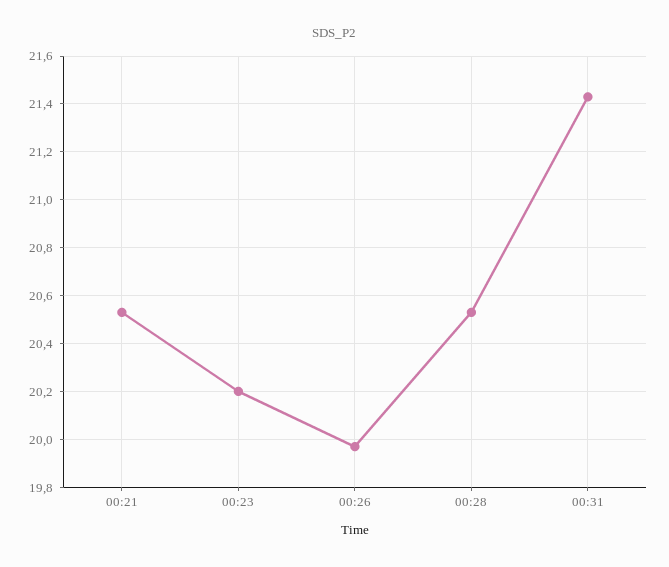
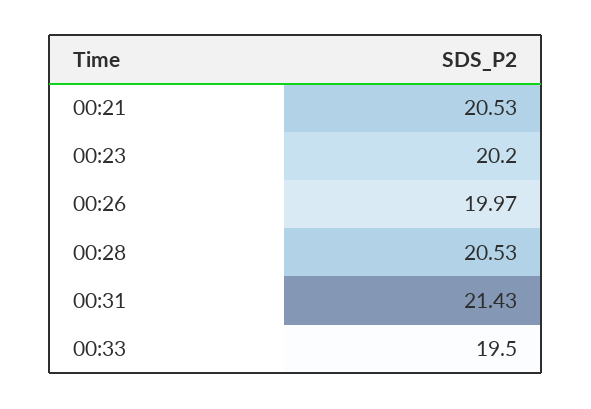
00:33: none -> 19.5

